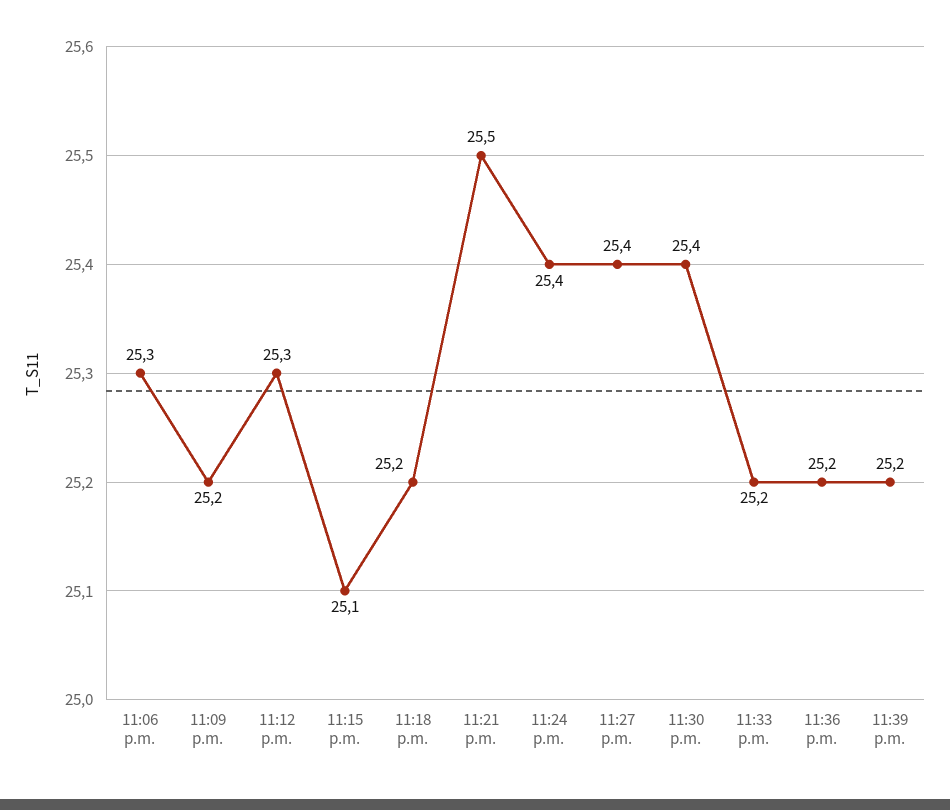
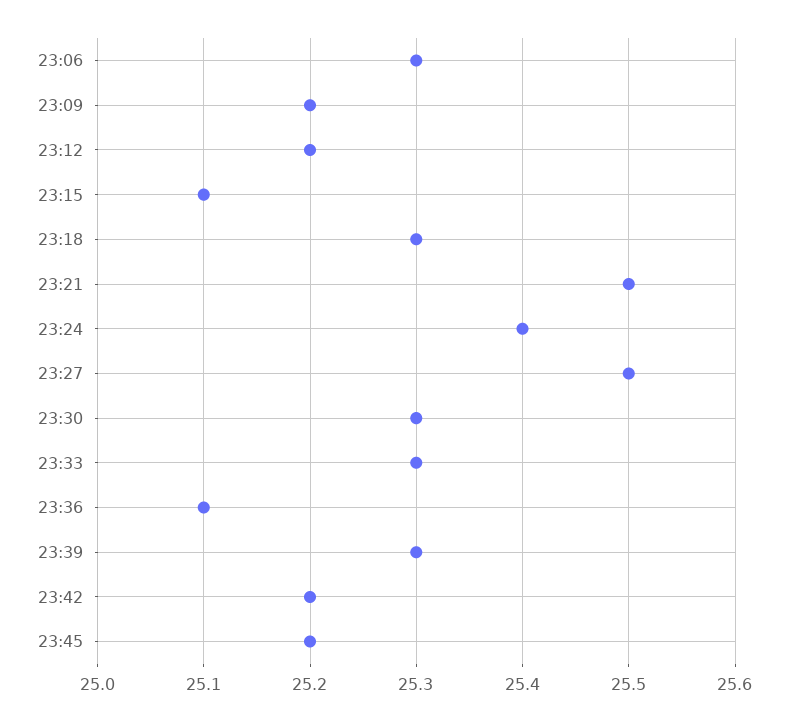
11:12 p.m.: 25.3 -> 25.2
11:18 p.m.: 25.2 -> 25.3
11:27 p.m.: 25.4 -> 25.5
11:30 p.m.: 25.4 -> 25.3
11:33 p.m.: 25.2 -> 25.3
11:36 p.m.: 25.2 -> 25.1
11:39 p.m.: 25.2 -> 25.3
23:42: none -> 25.2
23:45: none -> 25.2

